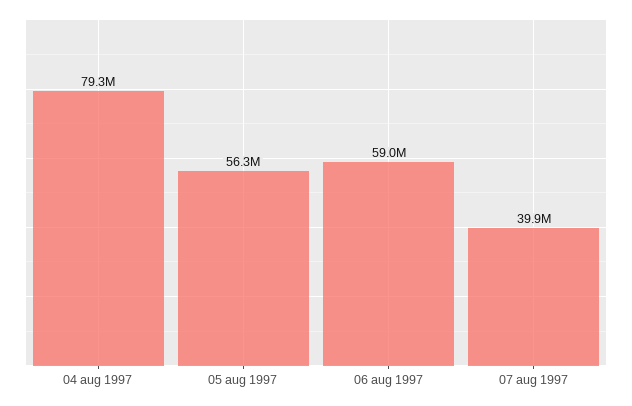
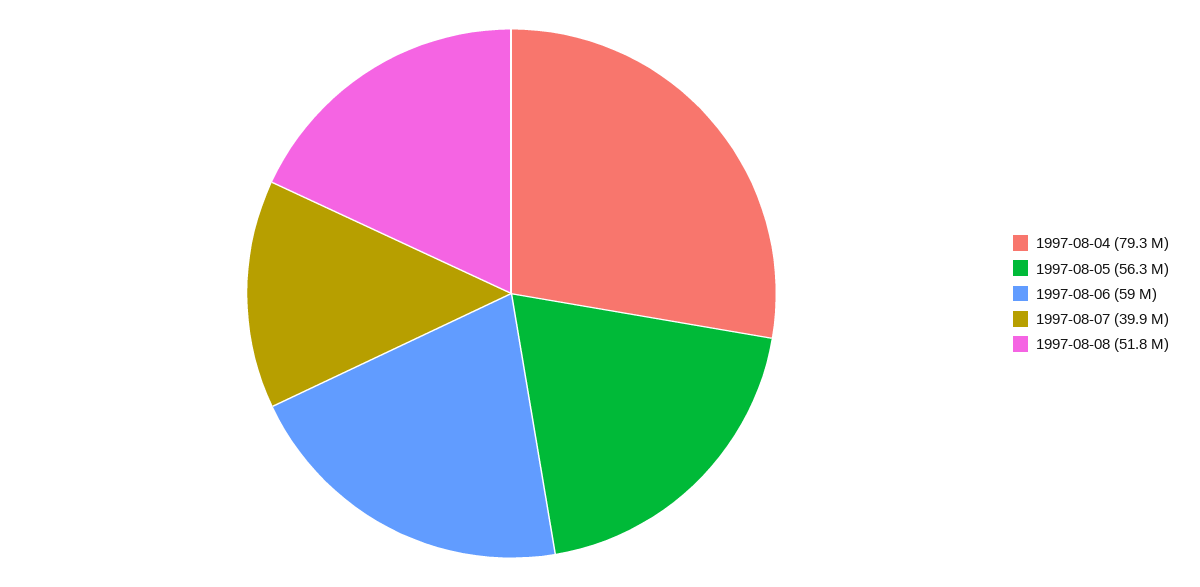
1997-08-08: none -> 51800000

